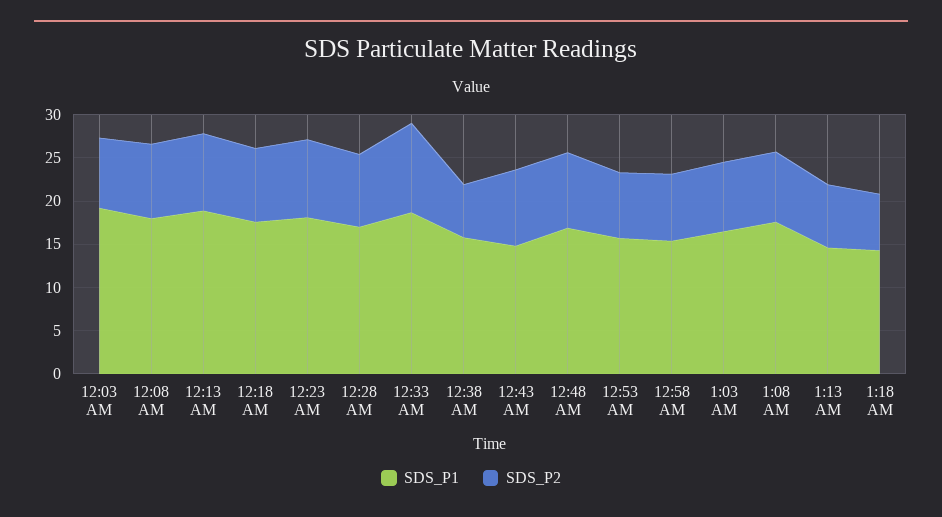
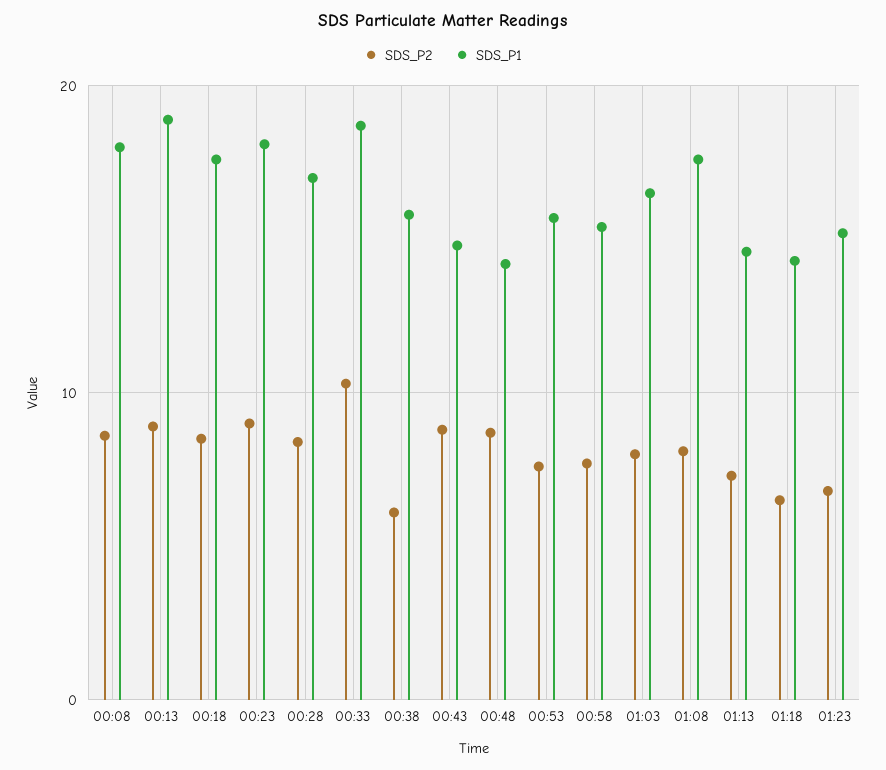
SDS_P1, 12:03 AM: 19 -> none
SDS_P2, 12:03 AM: 8 -> none
SDS_P1, 12:48 AM: 17 -> 14
SDS_P2, 01:23: none -> 7
SDS_P1, 01:23: none -> 15

